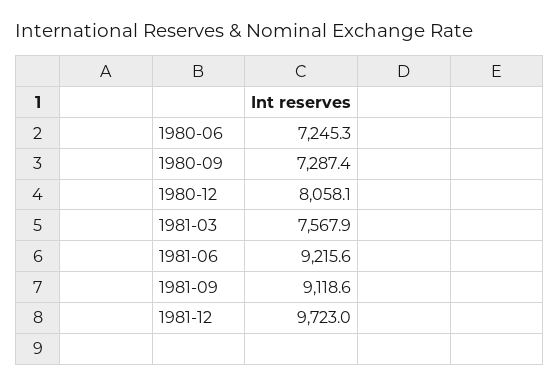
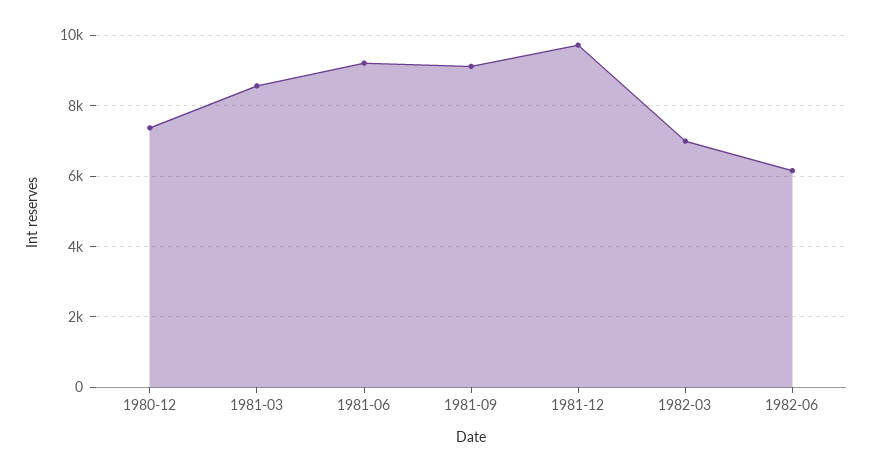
1980-06: 7245.3 -> none
1980-09: 7287.4 -> none
1980-12: 8058.1 -> 7400
1981-03: 7567.9 -> 8600
1982-03: none -> 7000
1982-06: none -> 6200

